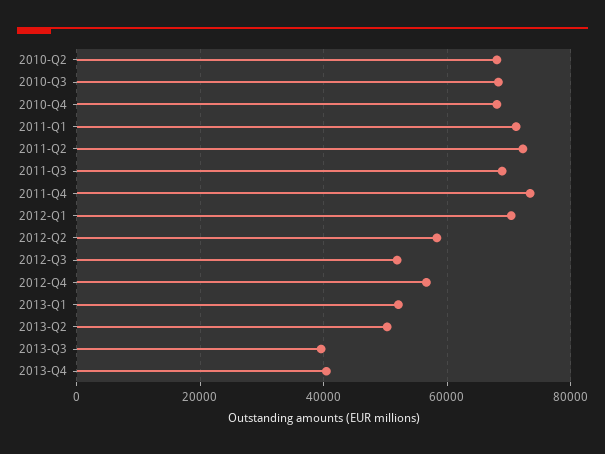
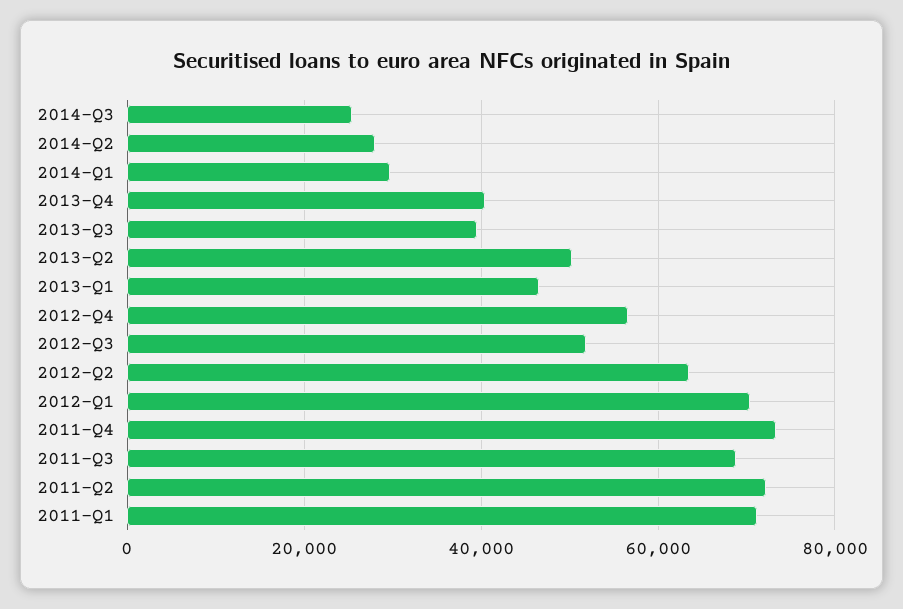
2010-Q2: 68000 -> none
2010-Q3: 68000 -> none
2010-Q4: 68000 -> none
2012-Q2: 58000 -> 64000
2013-Q1: 52000 -> 46000
2014-Q3: none -> 26000
2014-Q2: none -> 28000
2014-Q1: none -> 30000

